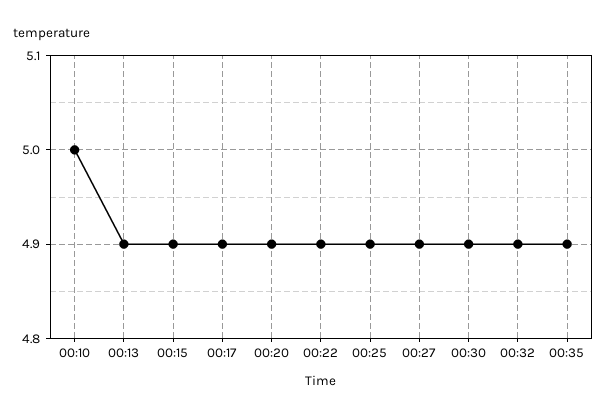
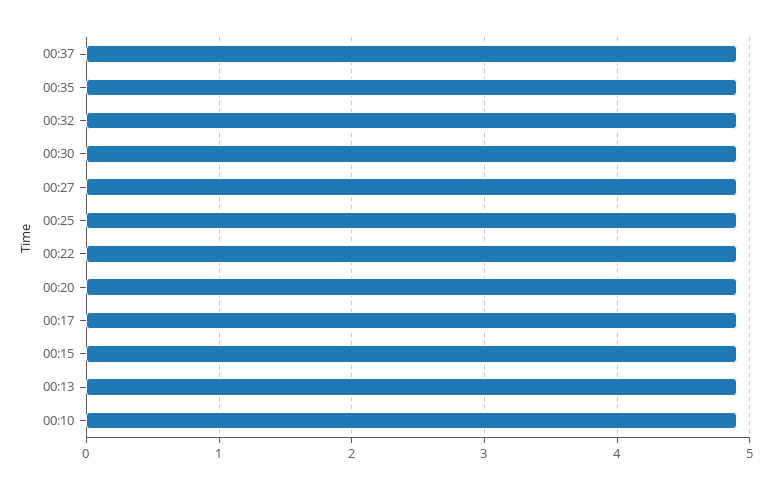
00:10: 5 -> 4.9
00:37: none -> 4.9

